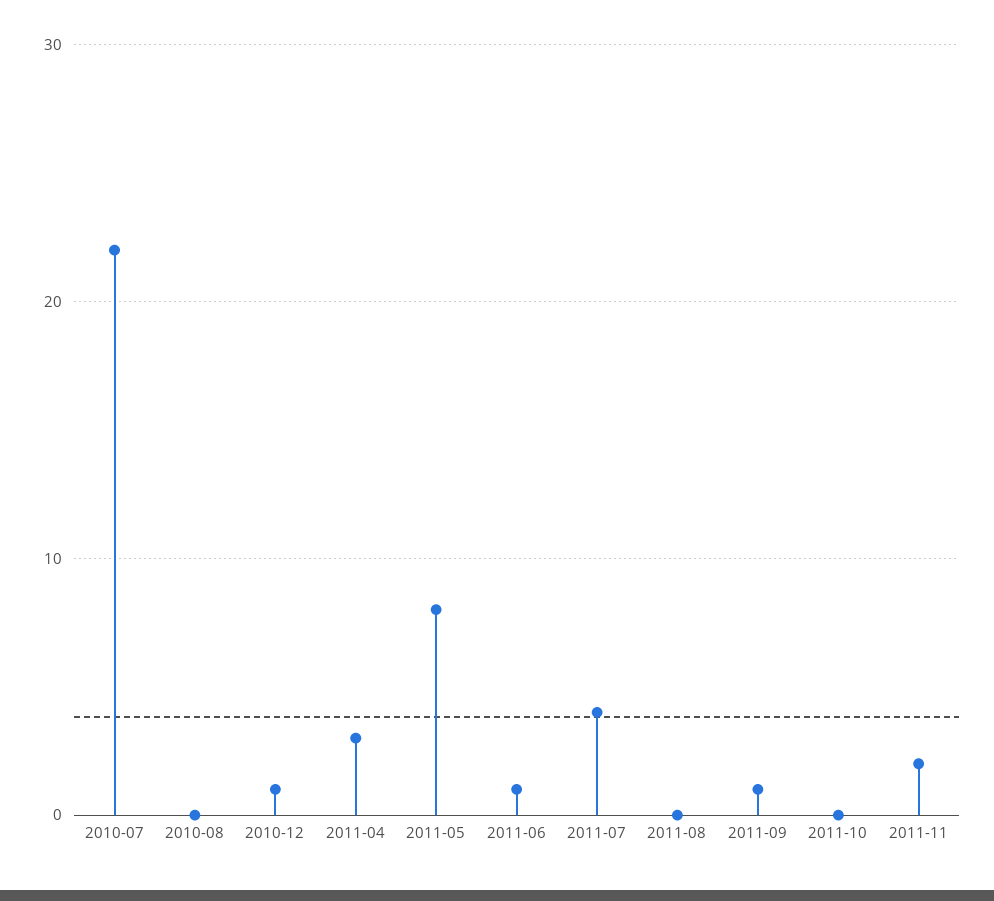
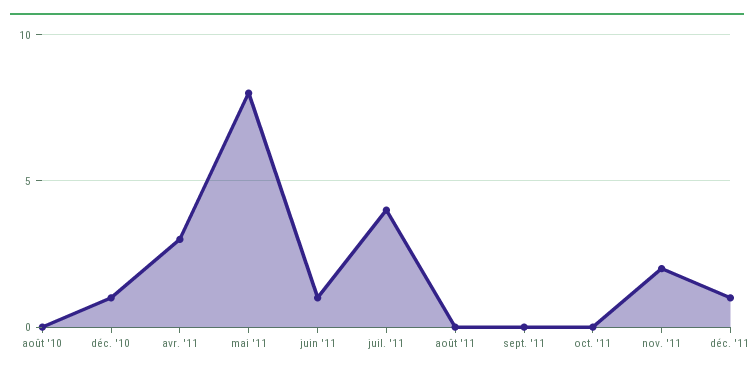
2010-07: 22 -> none
2011-09: 1 -> 0
déc. '11: none -> 1

